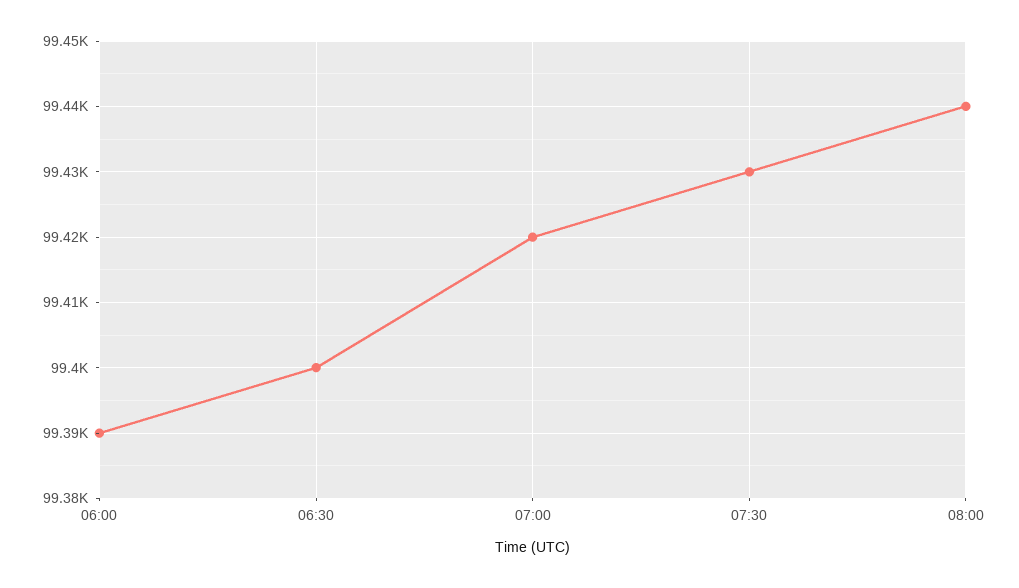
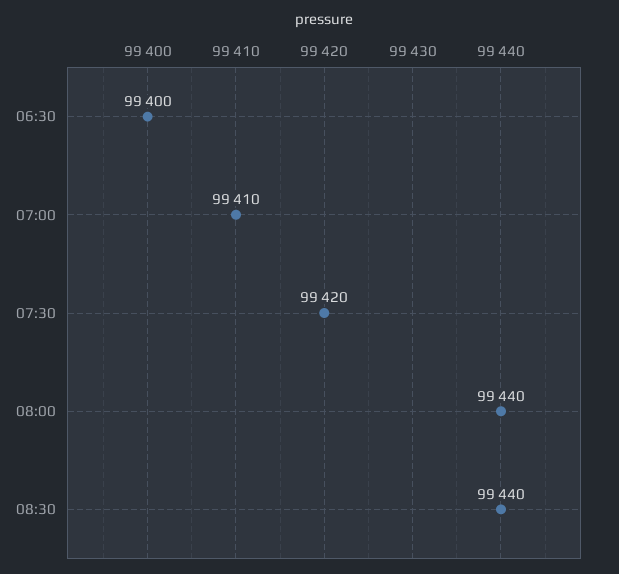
06:00: 99390 -> none
07:00: 99420 -> 99410
07:30: 99430 -> 99420
08:30: none -> 99440

